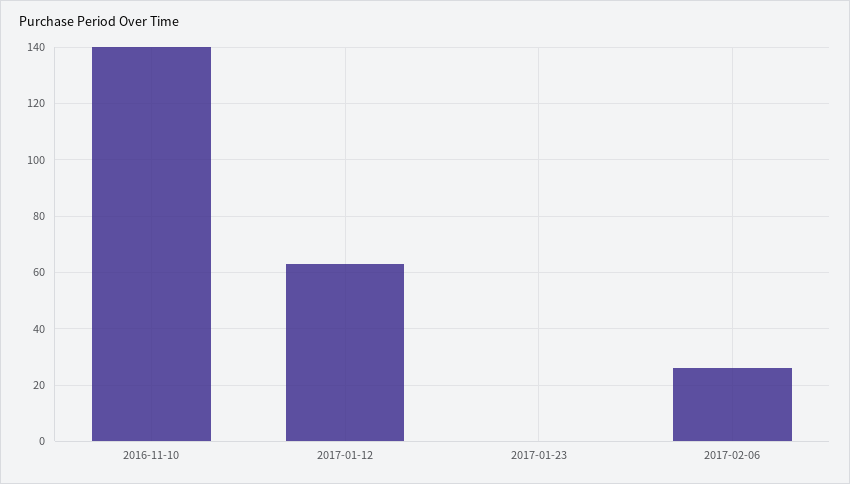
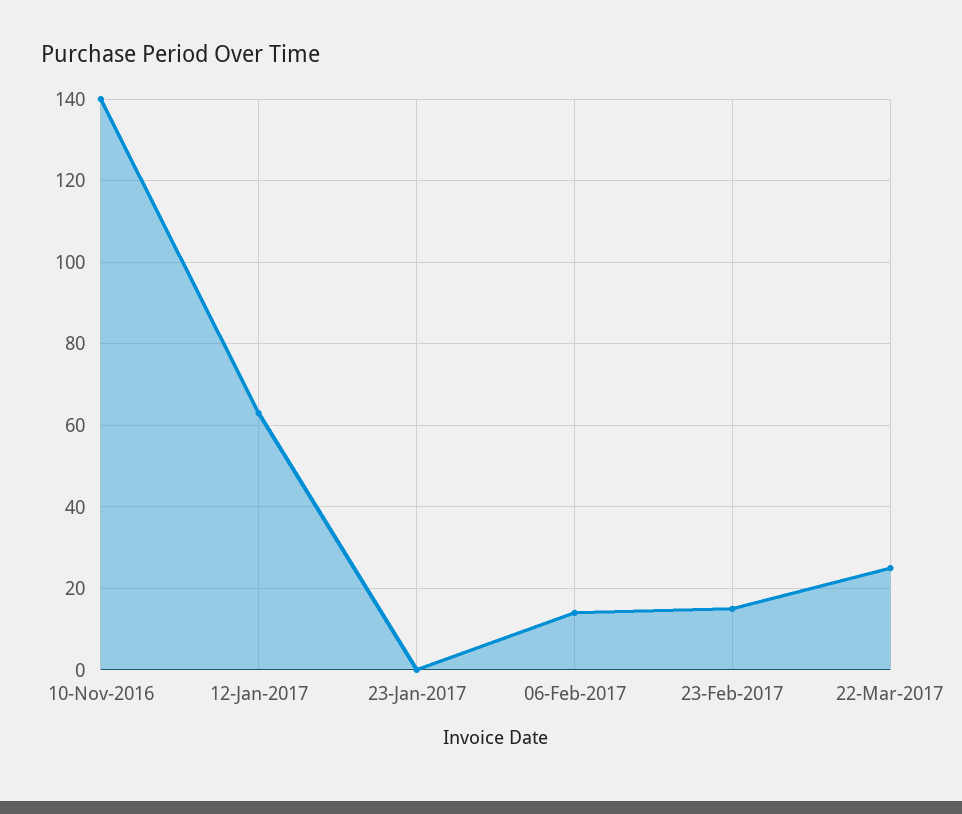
2017-02-06: 25 -> 15
23-Feb-2017: none -> 15
22-Mar-2017: none -> 25

